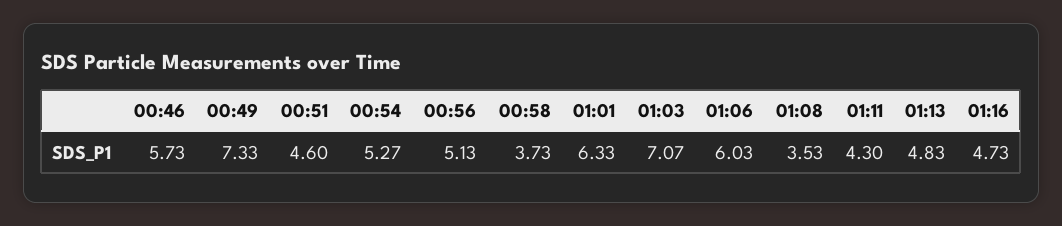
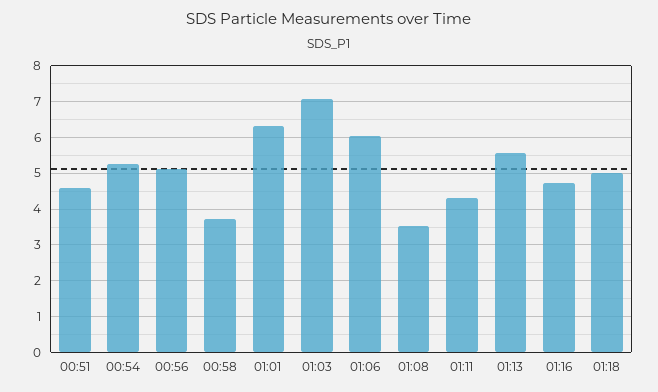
00:46: 5.73 -> none
00:49: 7.33 -> none
01:13: 4.83 -> 5.6
01:18: none -> 5

